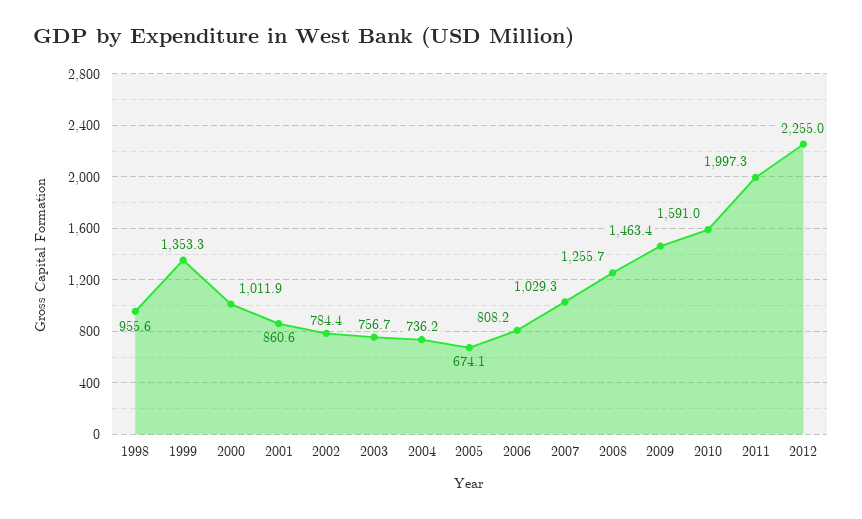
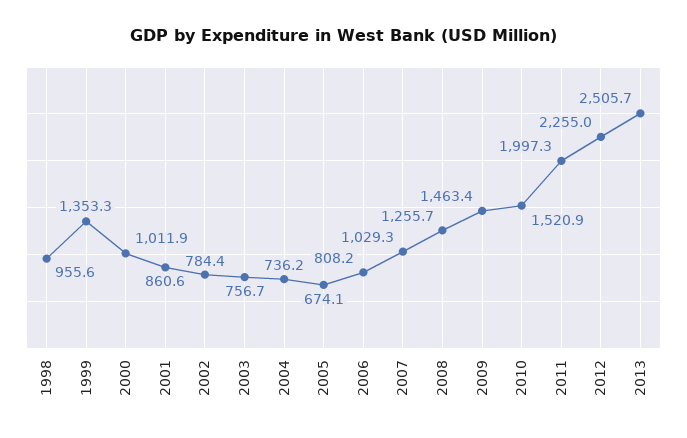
2010: 1591 -> 1520.9
2013: none -> 2505.7

